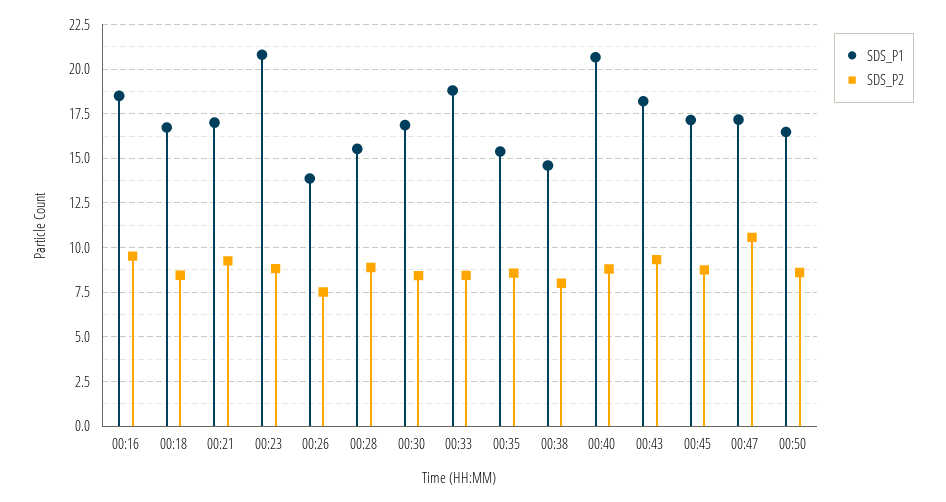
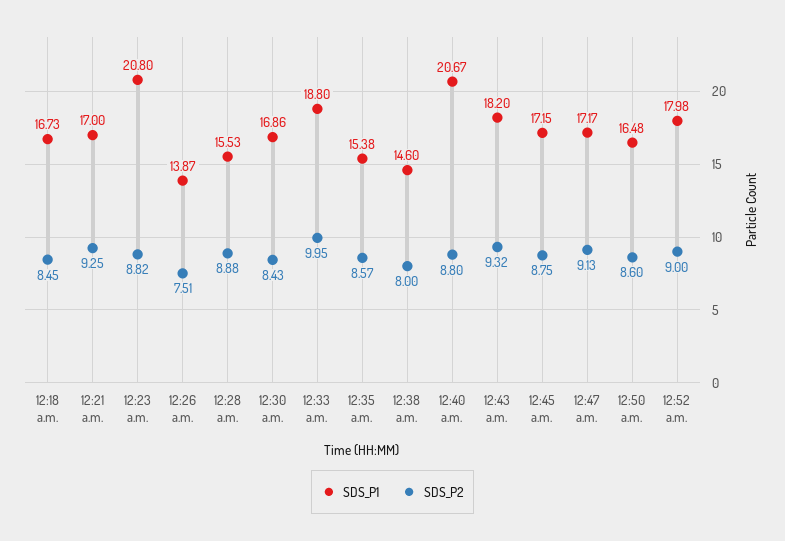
SDS_P1, 00:16: 18.5 -> none
SDS_P2, 00:16: 9.5 -> none
SDS_P2, 00:33: 8.5 -> 9.95
SDS_P2, 00:47: 10.5 -> 9.13
SDS_P1, 12:52 a.m.: none -> 17.98
SDS_P2, 12:52 a.m.: none -> 9

